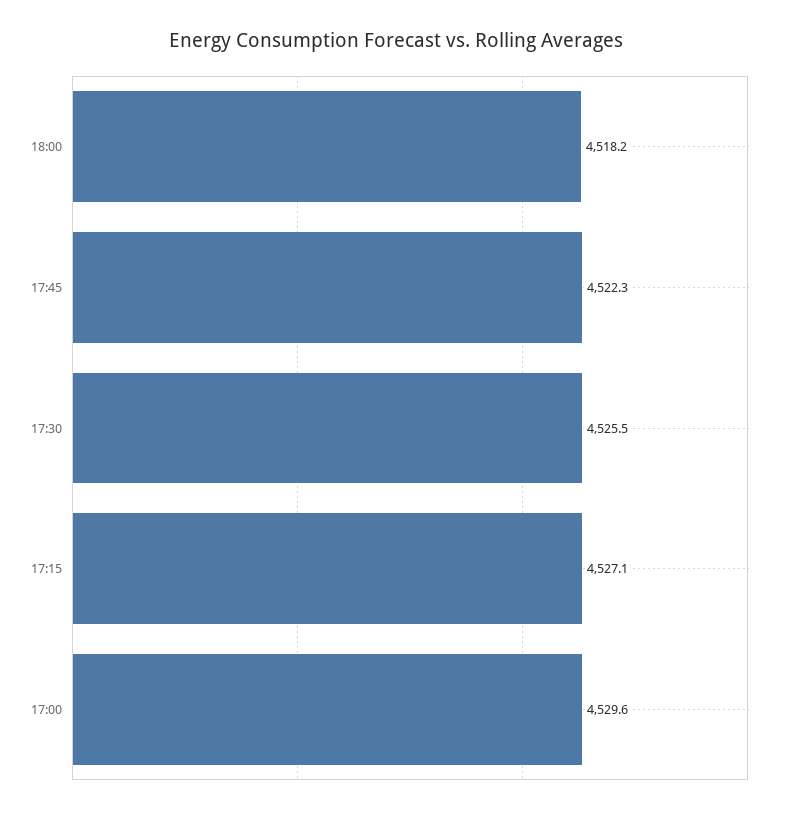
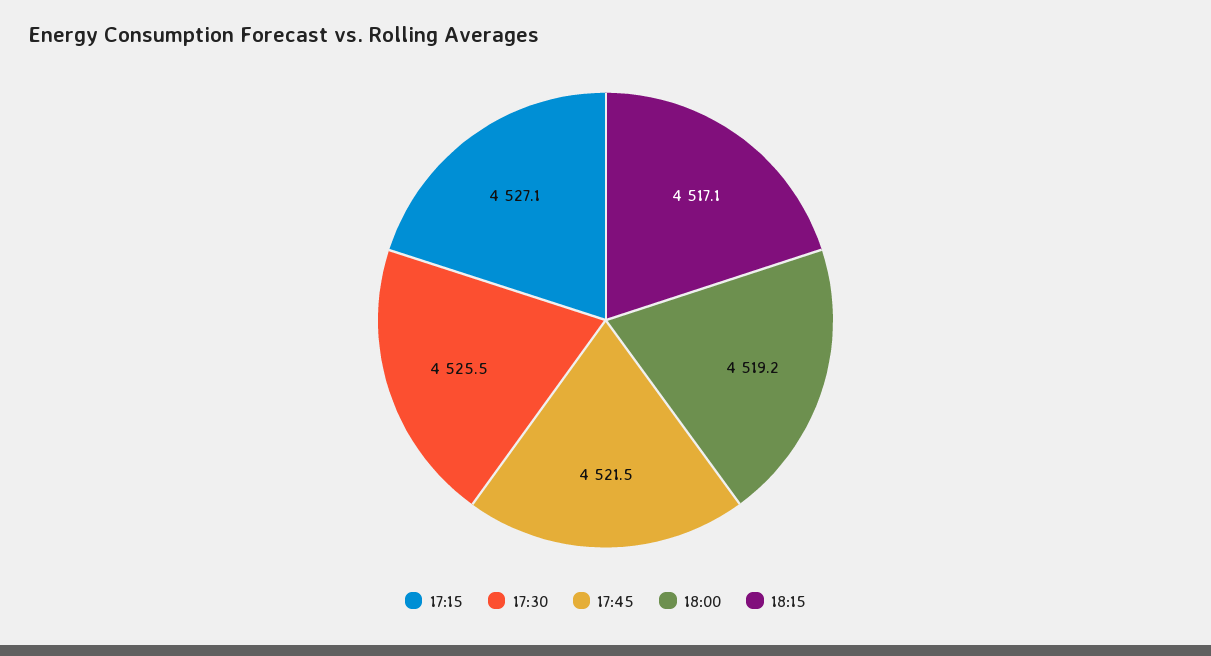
18:00: 4518.2 -> 4519.2
17:45: 4522.3 -> 4521.5
17:00: 4529.6 -> none
18:15: none -> 4517.1

